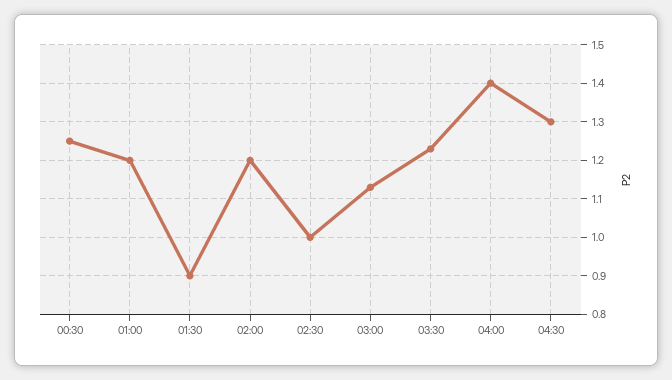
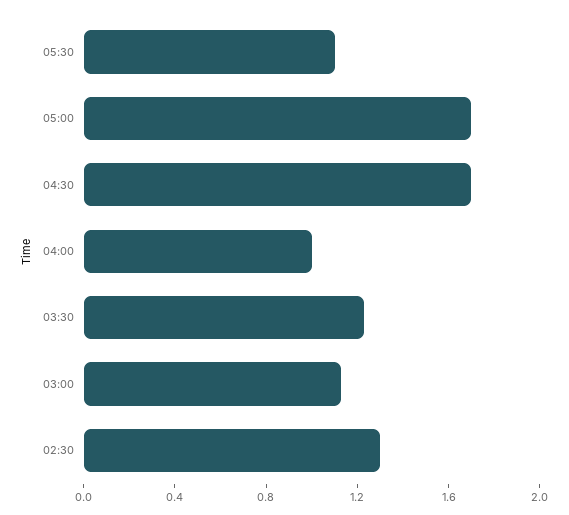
00:30: 1.25 -> none
01:00: 1.2 -> none
01:30: 0.9 -> none
02:00: 1.2 -> none
02:30: 1 -> 1.3
04:00: 1.4 -> 1
04:30: 1.3 -> 1.7
05:30: none -> 1.1
05:00: none -> 1.7

